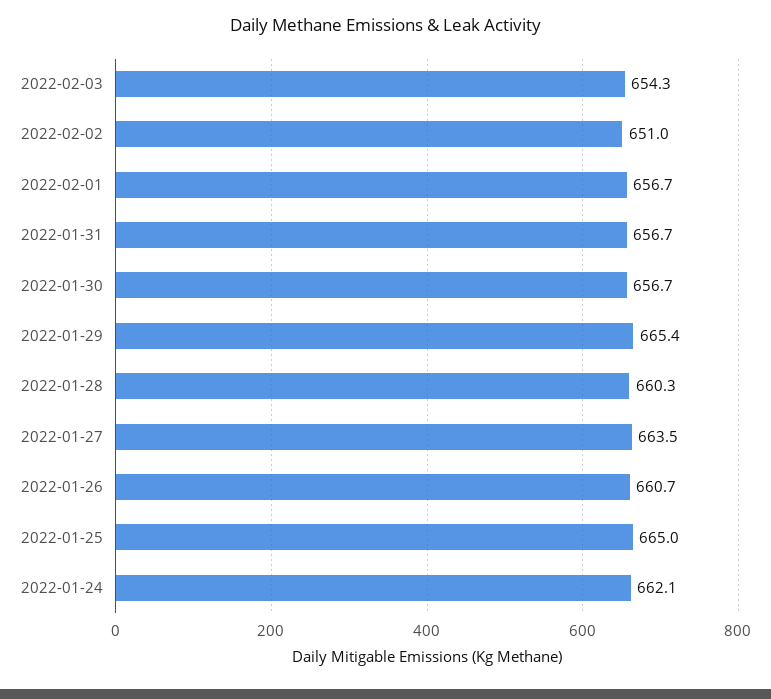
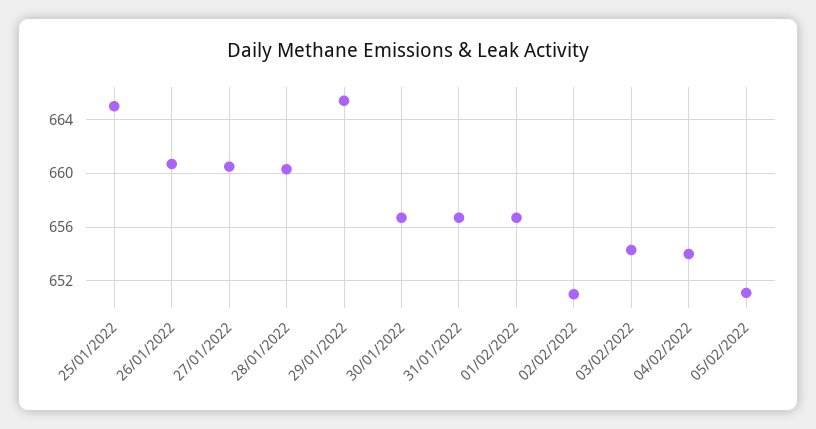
2022-01-27: 663.5 -> 660.5
2022-01-24: 662.1 -> none
04/02/2022: none -> 654
05/02/2022: none -> 651

